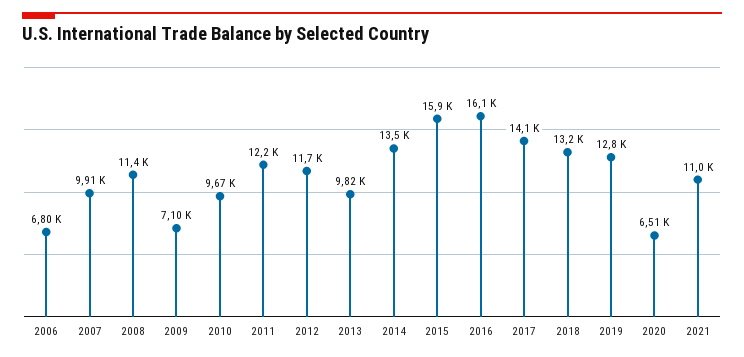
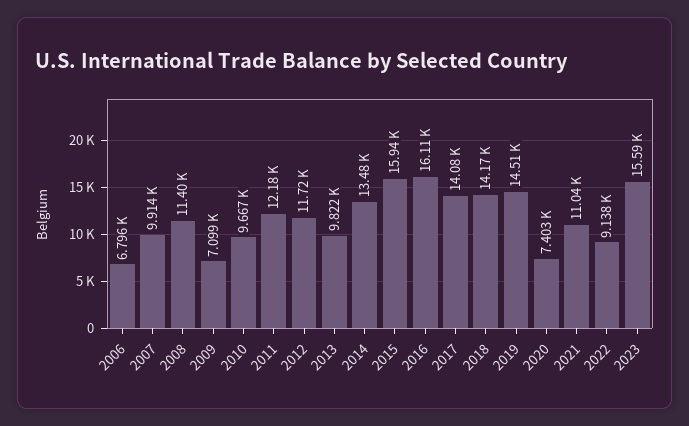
2018: 13200 -> 14170
2019: 12800 -> 14510
2020: 6510 -> 7403
2022: none -> 9138
2023: none -> 15590

